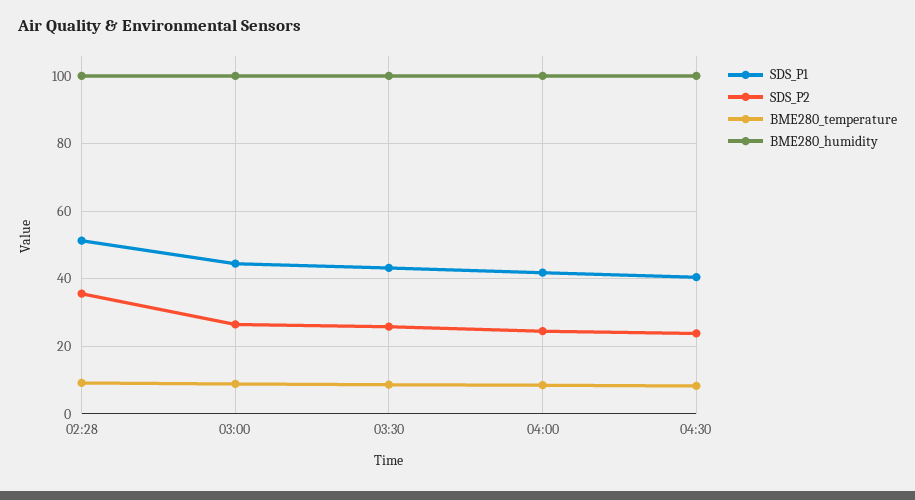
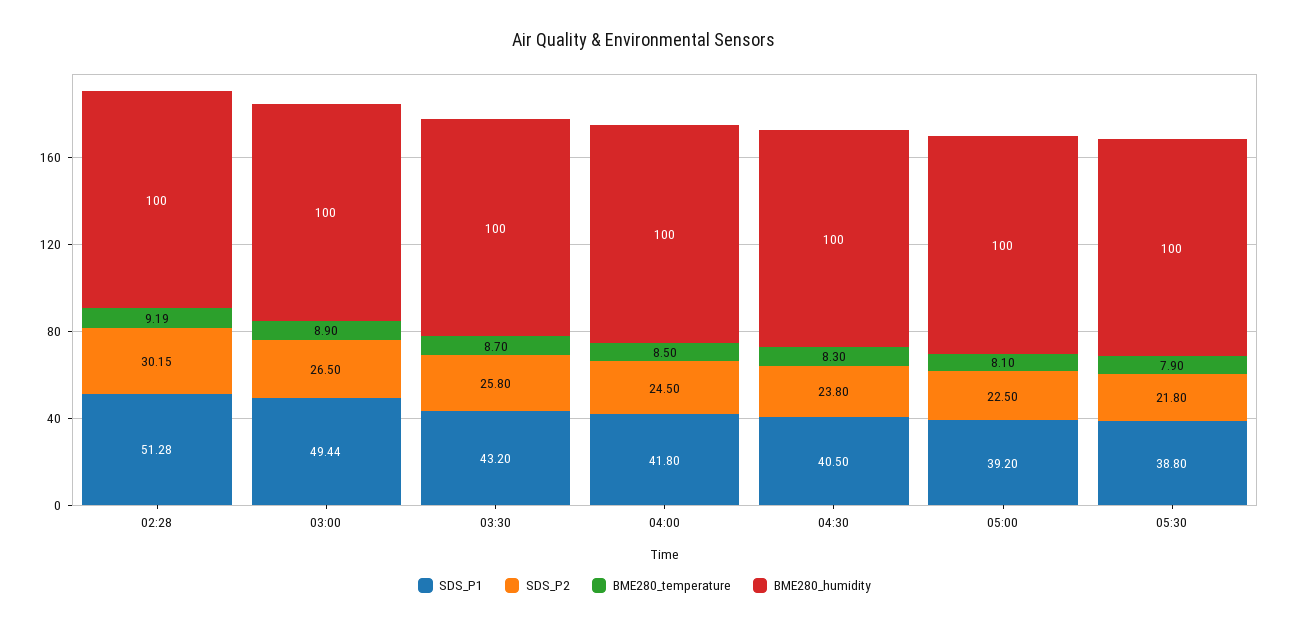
SDS_P2, 02:28: 36 -> 30.15
SDS_P1, 03:00: 44 -> 49.44
SDS_P1, 05:00: none -> 39.2
SDS_P2, 05:00: none -> 22.5
BME280_temperature, 05:00: none -> 8.1
BME280_humidity, 05:00: none -> 100
SDS_P1, 05:30: none -> 38.8
SDS_P2, 05:30: none -> 21.8
BME280_temperature, 05:30: none -> 7.9
BME280_humidity, 05:30: none -> 100

